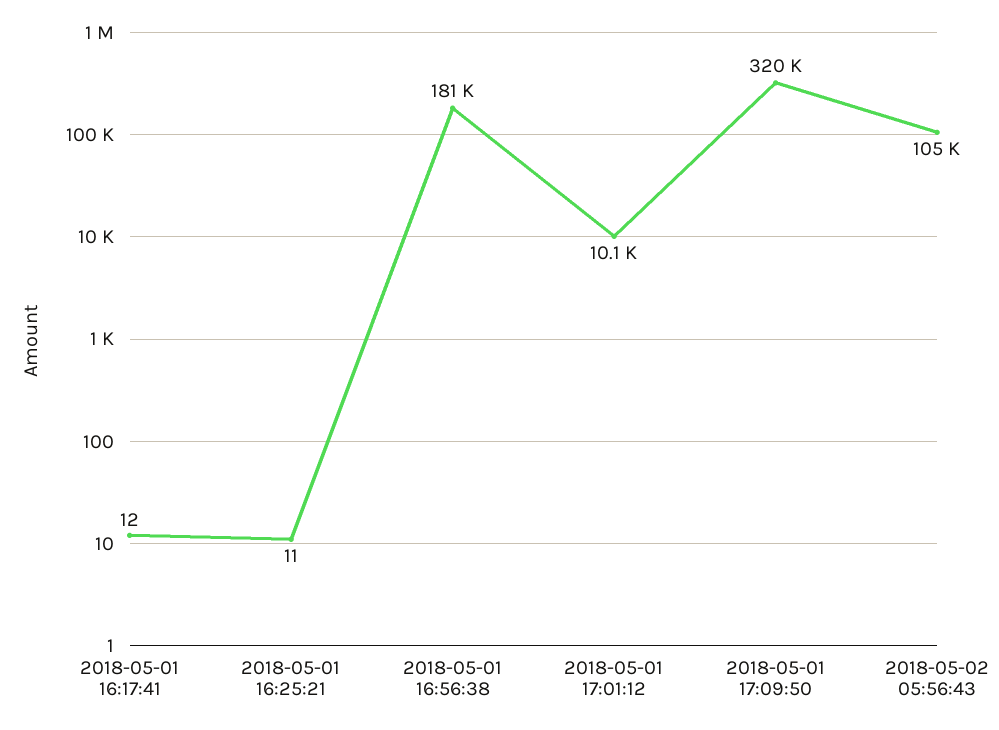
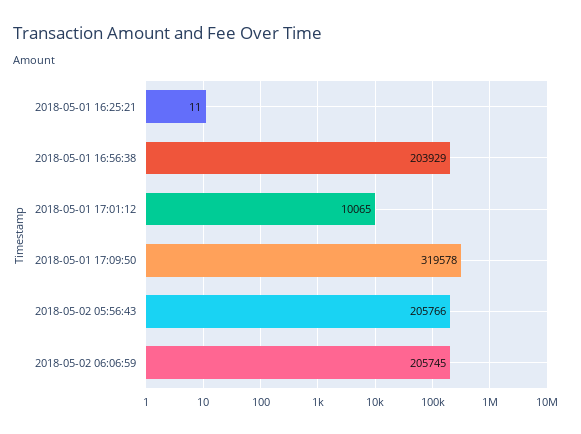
2018-05-01 16:17:41: 12 -> none
2018-05-01 16:56:38: 181000 -> 203929
2018-05-02 05:56:43: 105000 -> 205766
2018-05-02 06:06:59: none -> 205745

